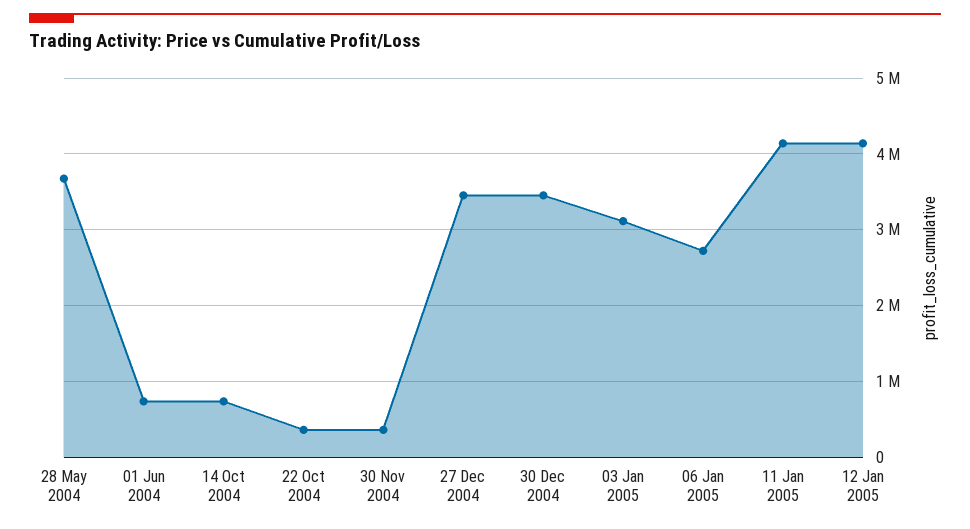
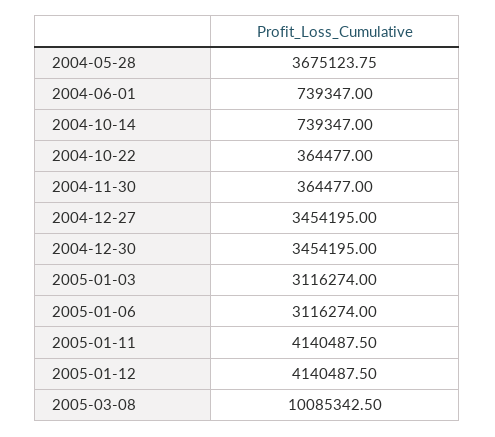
06 Jan 2005: 2700000 -> 3116274
2005-03-08: none -> 10085342.5

